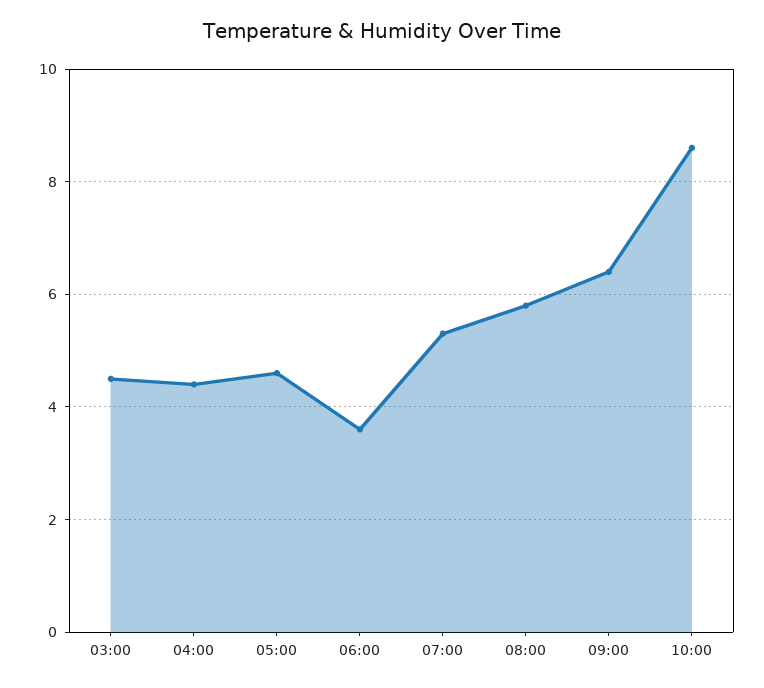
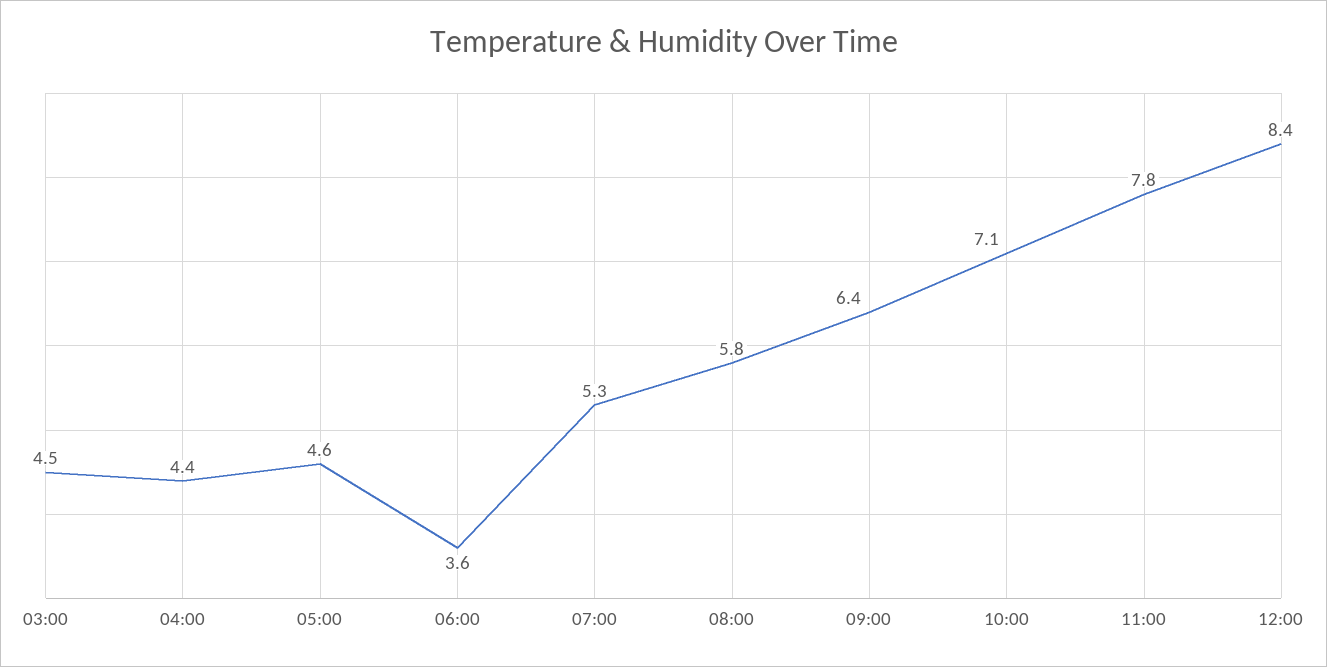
10:00: 8.5 -> 7.1
11:00: none -> 7.8
12:00: none -> 8.4

